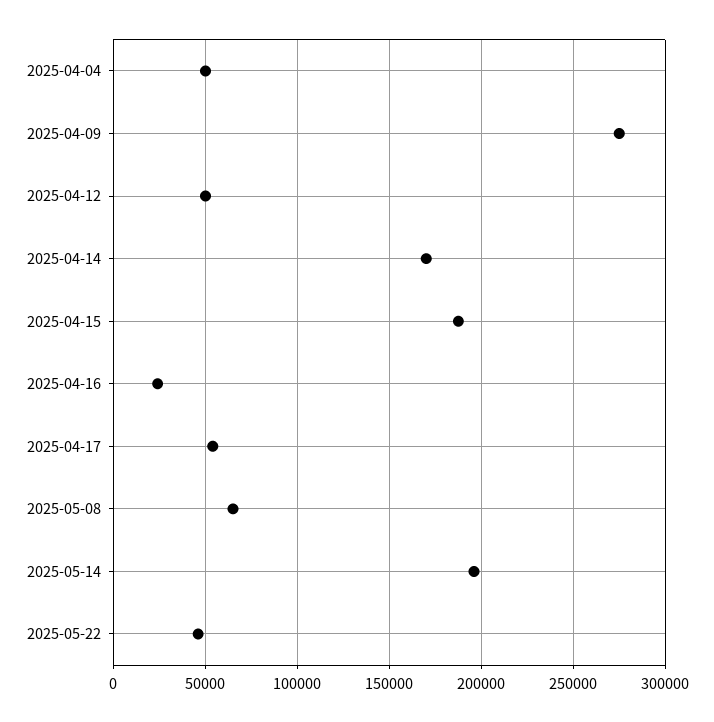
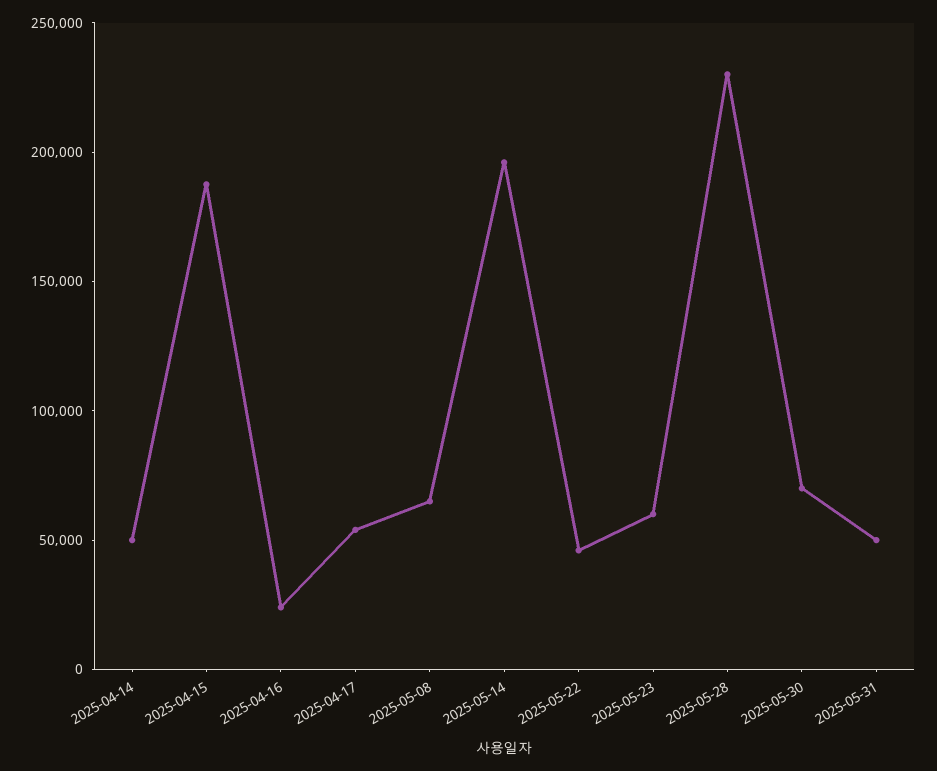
2025-04-04: 50000 -> none
2025-04-09: 275000 -> none
2025-04-12: 50000 -> none
2025-04-14: 170000 -> 50000
2025-05-23: none -> 60000
2025-05-28: none -> 230000
2025-05-30: none -> 70000
2025-05-31: none -> 50000

